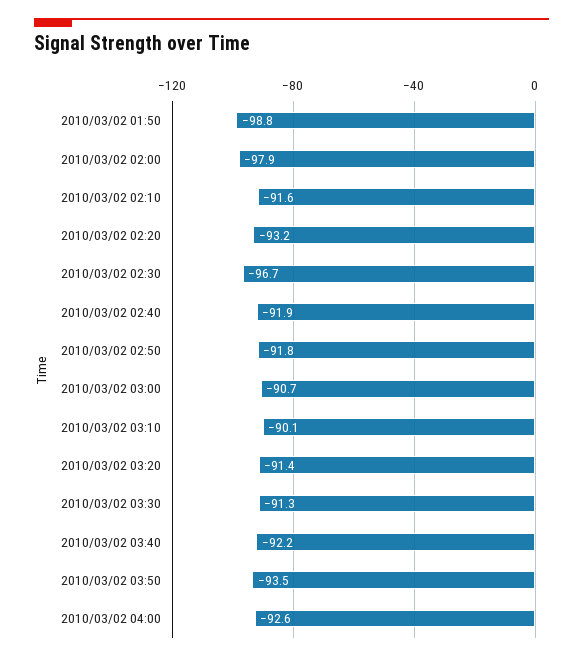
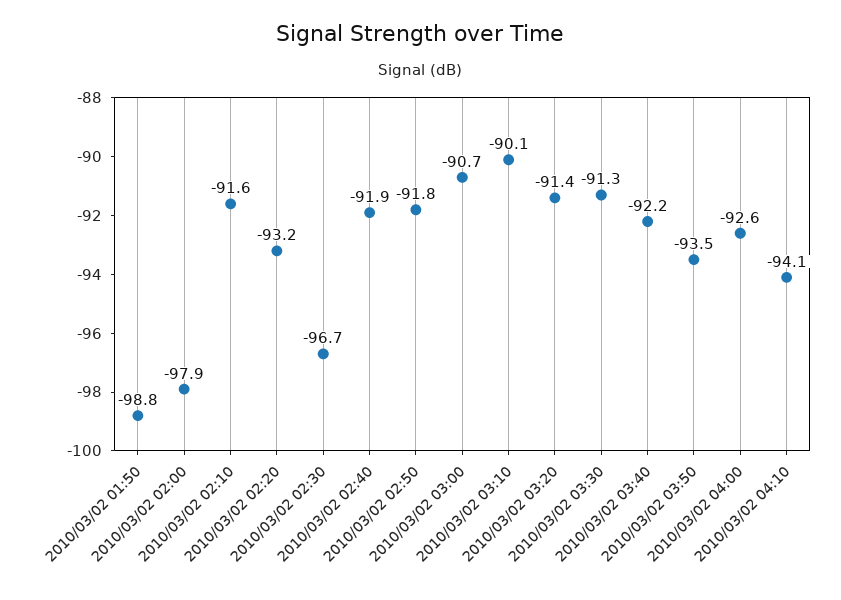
2010/03/02 04:10: none -> -94.1

